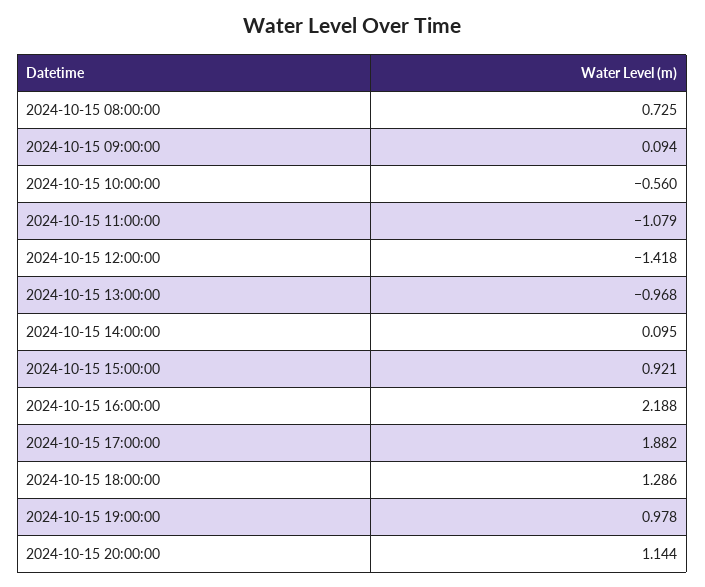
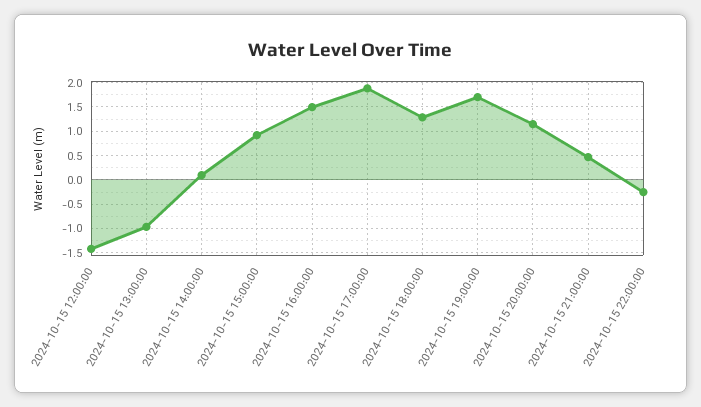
2024-10-15 08:00:00: 0.725 -> none
2024-10-15 09:00:00: 0.094 -> none
2024-10-15 10:00:00: -0.56 -> none
2024-10-15 11:00:00: -1.079 -> none
2024-10-15 16:00:00: 2.188 -> 1.5
2024-10-15 19:00:00: 0.978 -> 1.75
2024-10-15 21:00:00: none -> 0.5
2024-10-15 22:00:00: none -> -0.25

